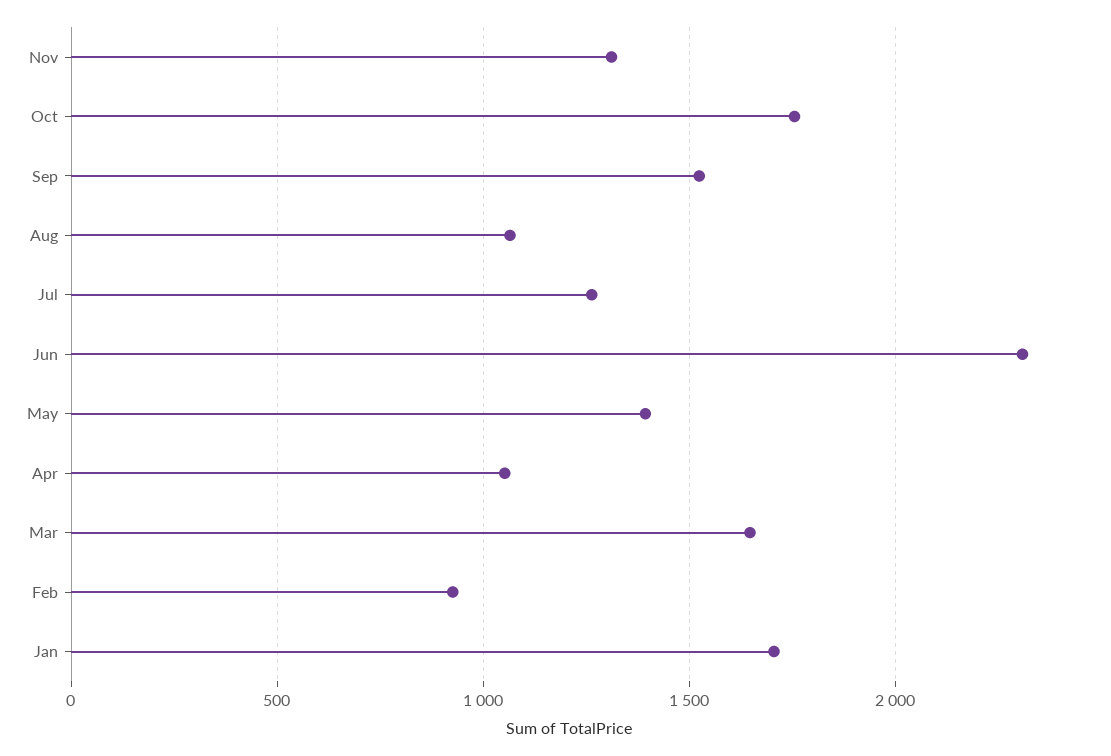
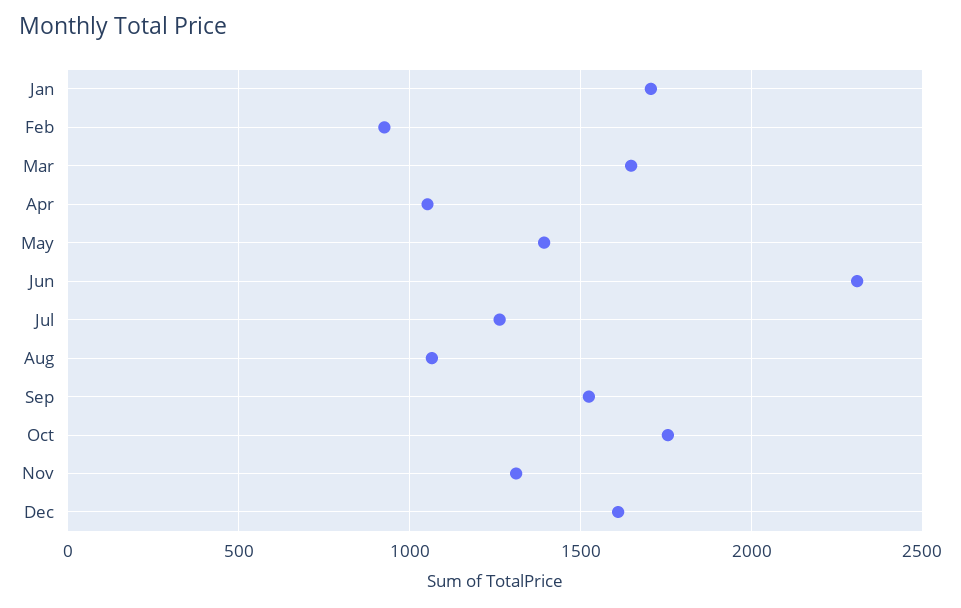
Dec: none -> 1600

